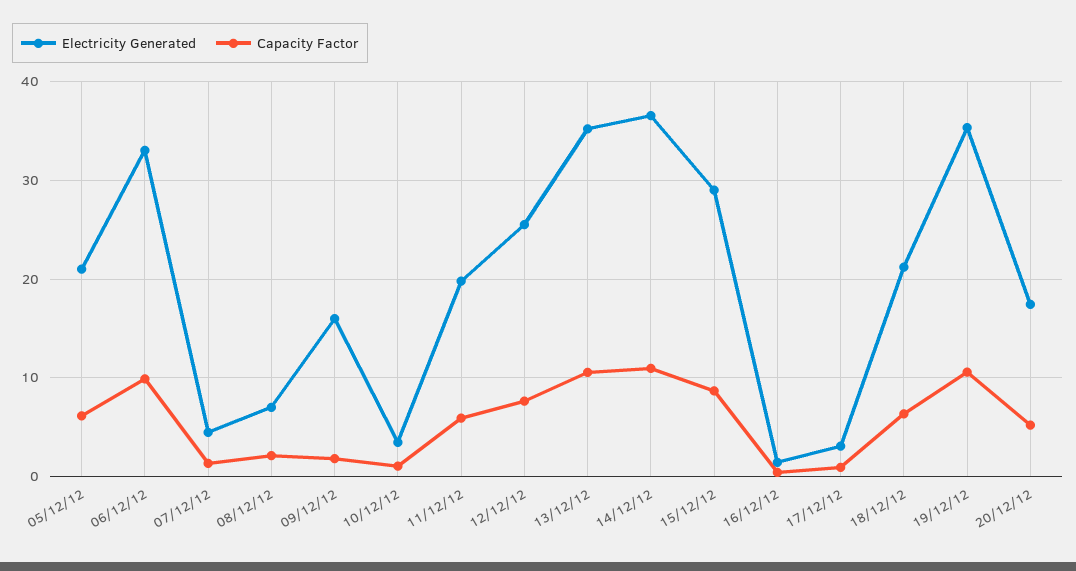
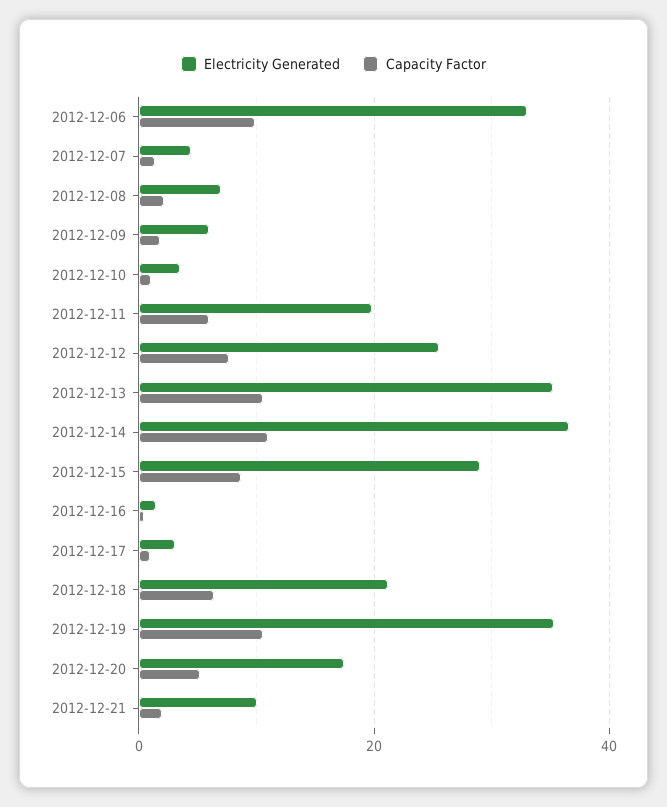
Electricity Generated, 05/12/12: 21 -> none
Capacity Factor, 05/12/12: 6 -> none
Electricity Generated, 09/12/12: 16 -> 6
Electricity Generated, 2012-12-21: none -> 10
Capacity Factor, 2012-12-21: none -> 2

